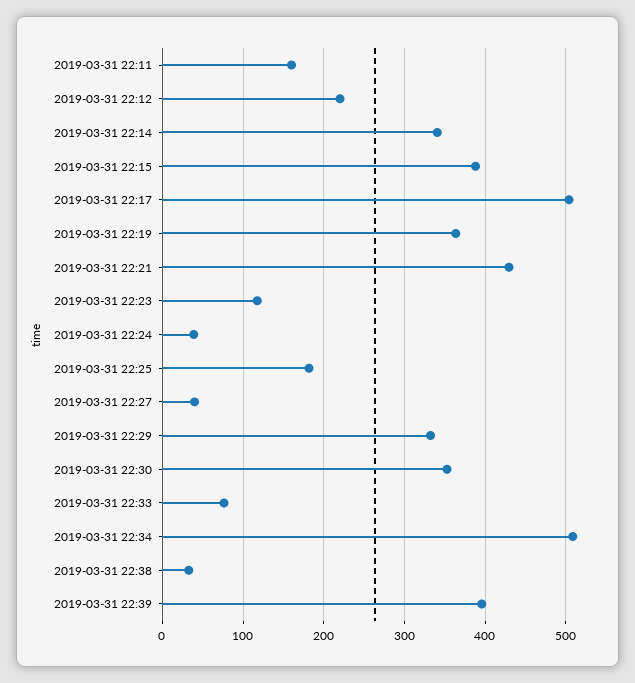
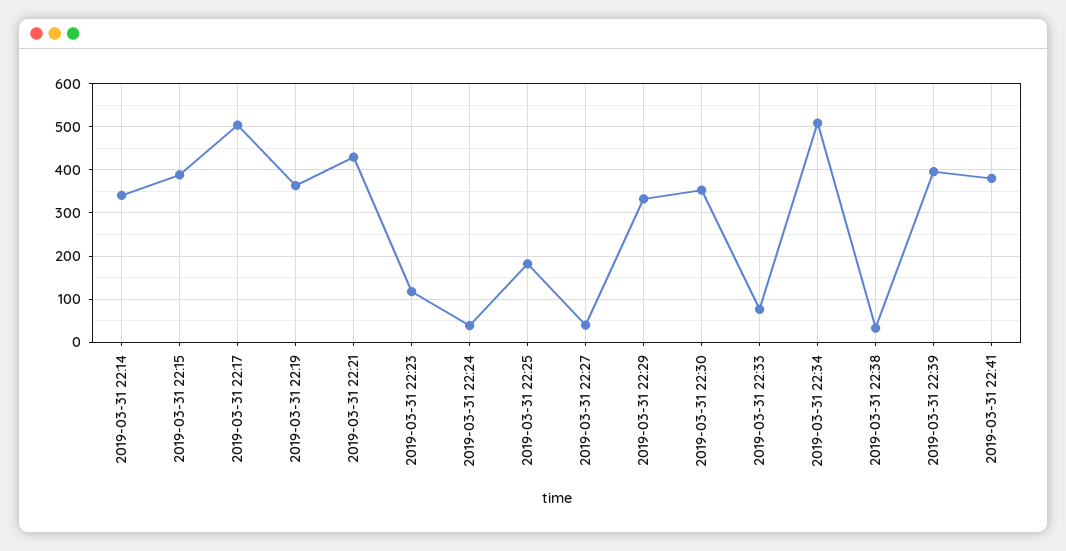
2019-03-31 22:11: 160 -> none
2019-03-31 22:12: 220 -> none
2019-03-31 22:41: none -> 380

